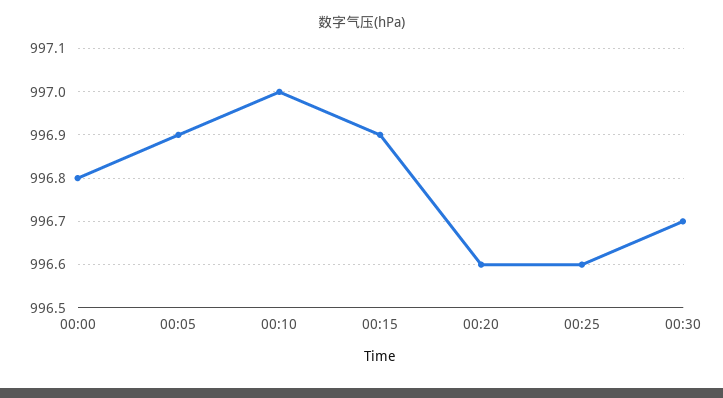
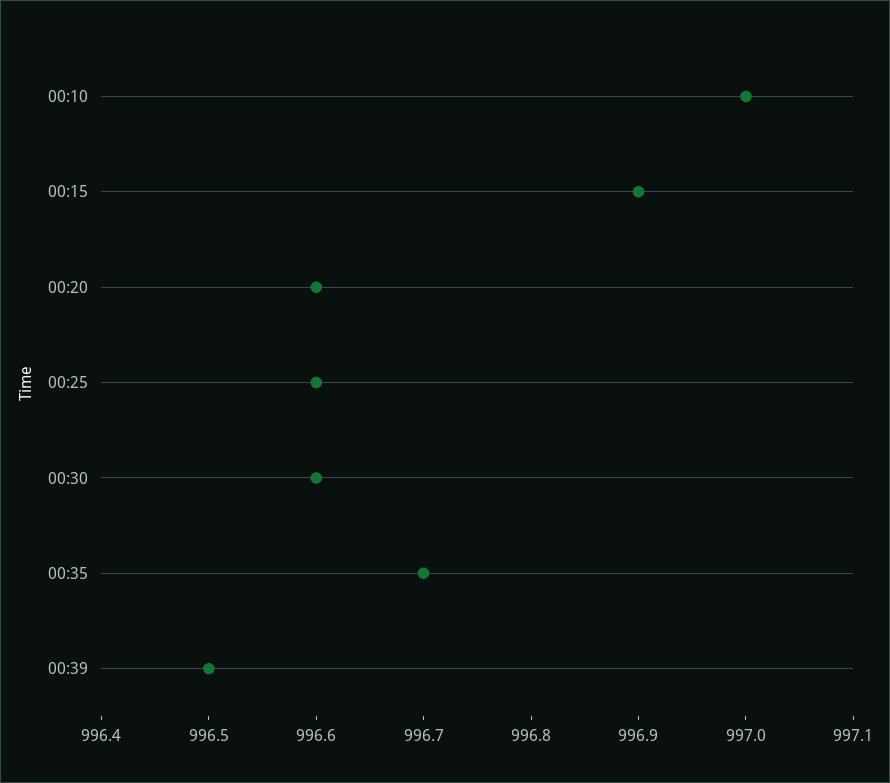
00:00: 996.8 -> none
00:05: 996.9 -> none
00:30: 996.7 -> 996.6
00:35: none -> 996.7
00:39: none -> 996.5

